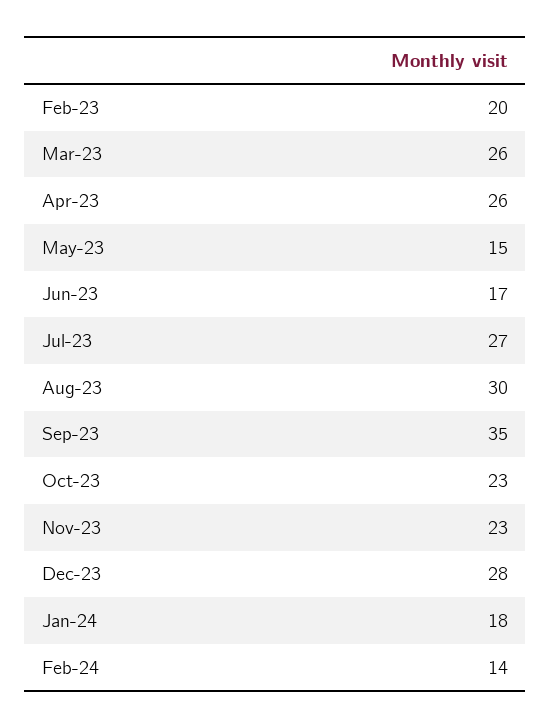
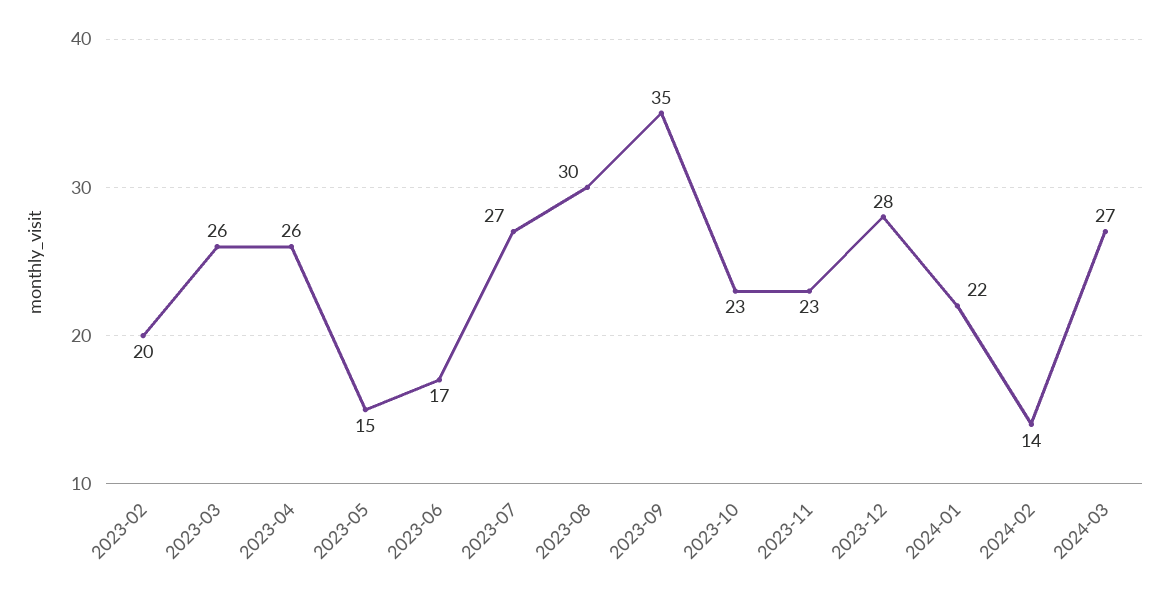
Jan-24: 18 -> 22
2024-03: none -> 27

